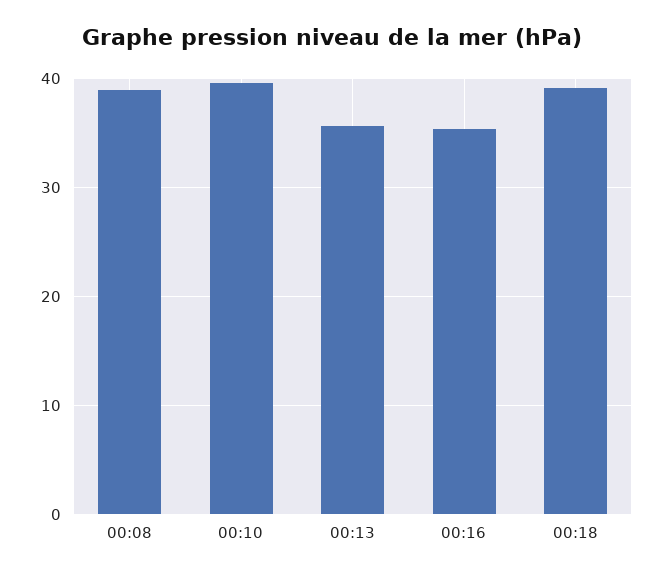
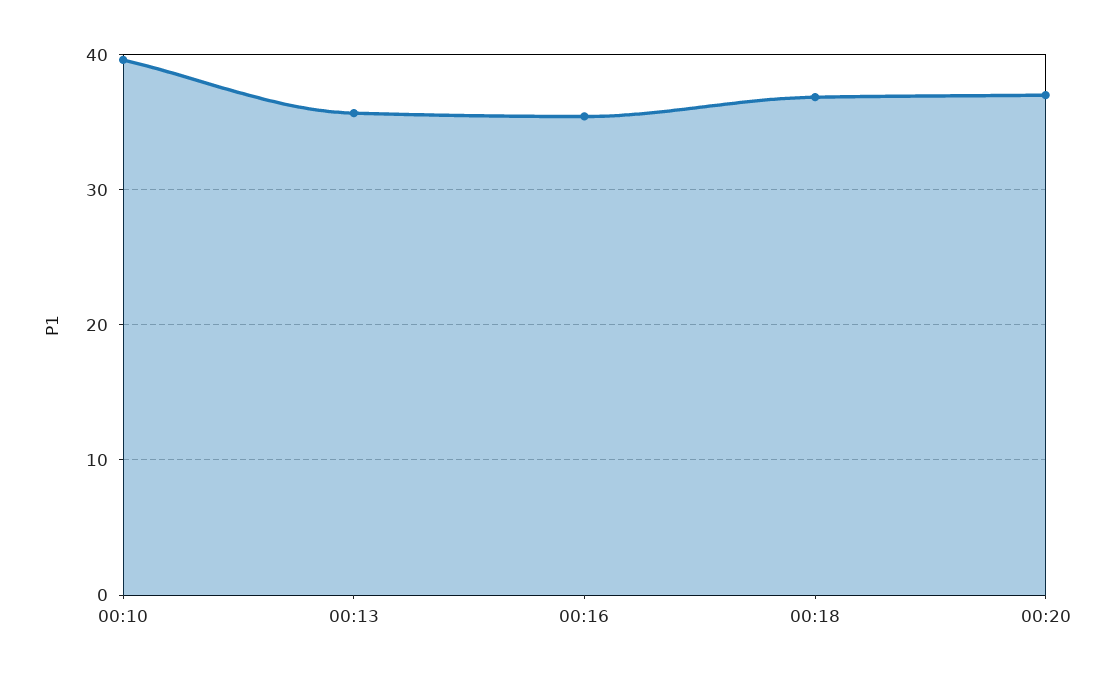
00:08: 39 -> none
00:18: 39 -> 37
00:20: none -> 37

